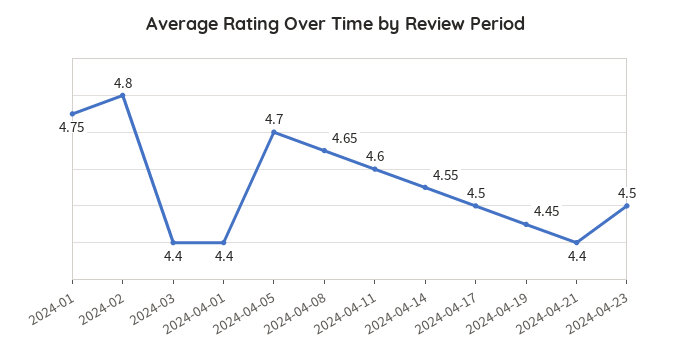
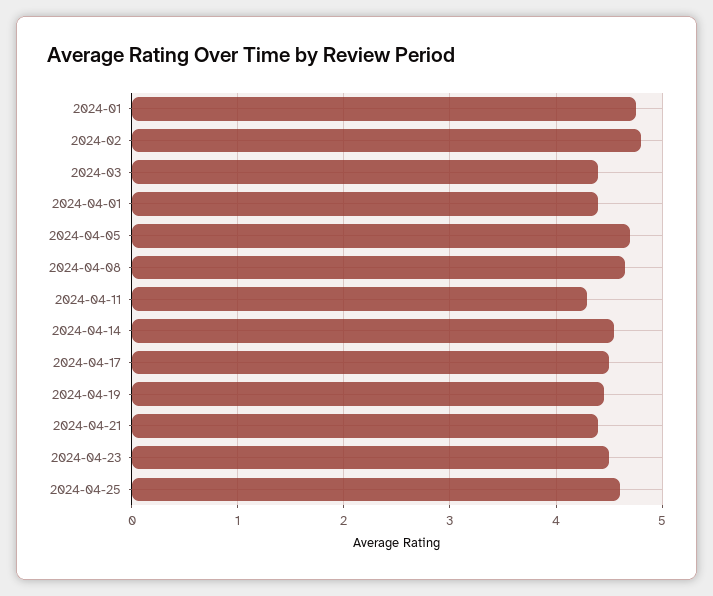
2024-04-11: 4.6 -> 4.3
2024-04-25: none -> 4.6

